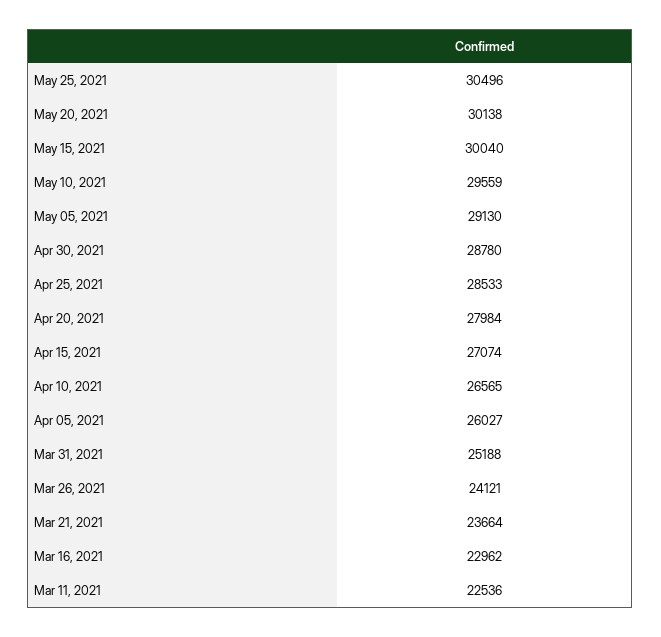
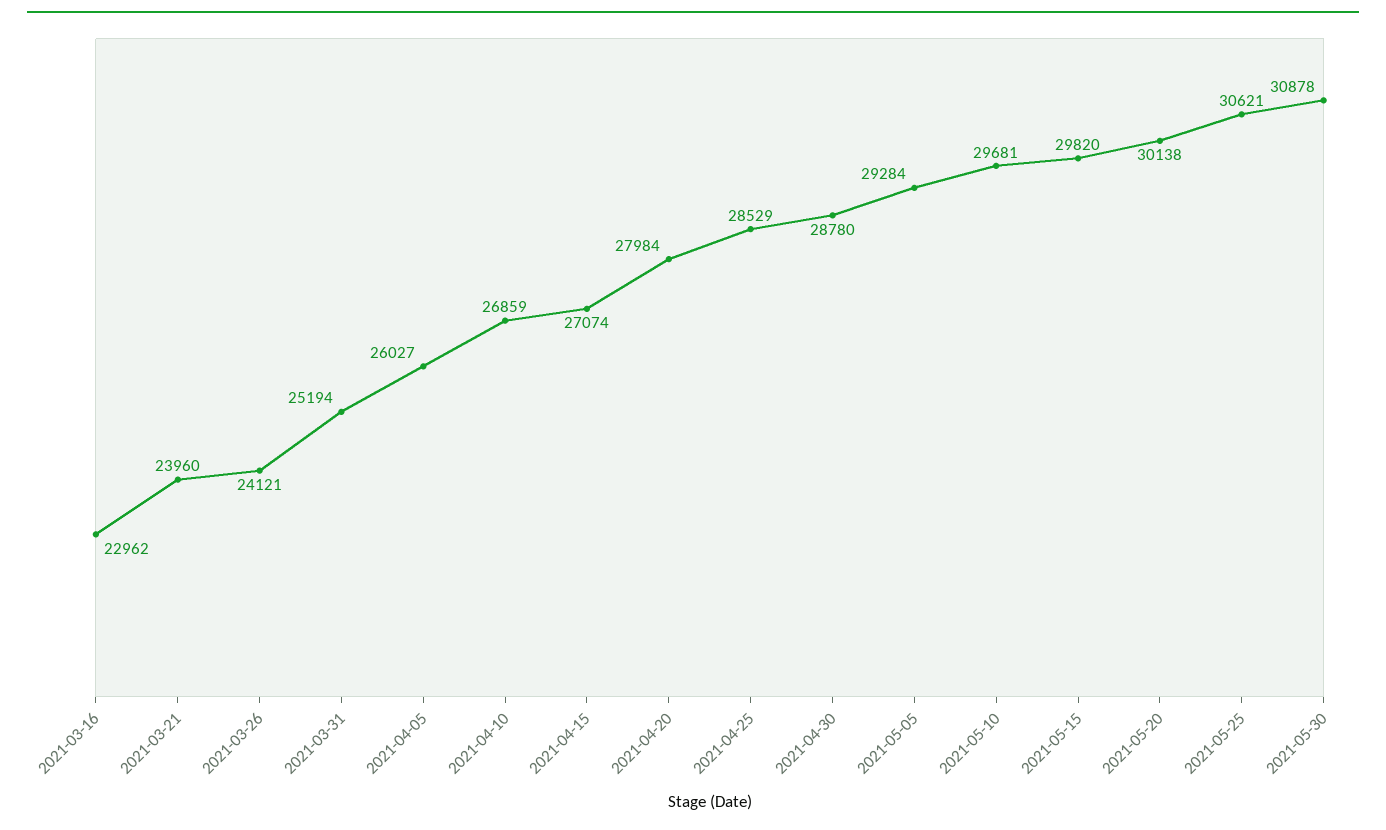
May 25, 2021: 30496 -> 30621
May 15, 2021: 30040 -> 29820
May 10, 2021: 29559 -> 29681
May 05, 2021: 29130 -> 29284
Apr 25, 2021: 28533 -> 28529
Apr 10, 2021: 26565 -> 26859
Mar 31, 2021: 25188 -> 25194
Mar 21, 2021: 23664 -> 23960
Mar 11, 2021: 22536 -> none
2021-05-30: none -> 30878

